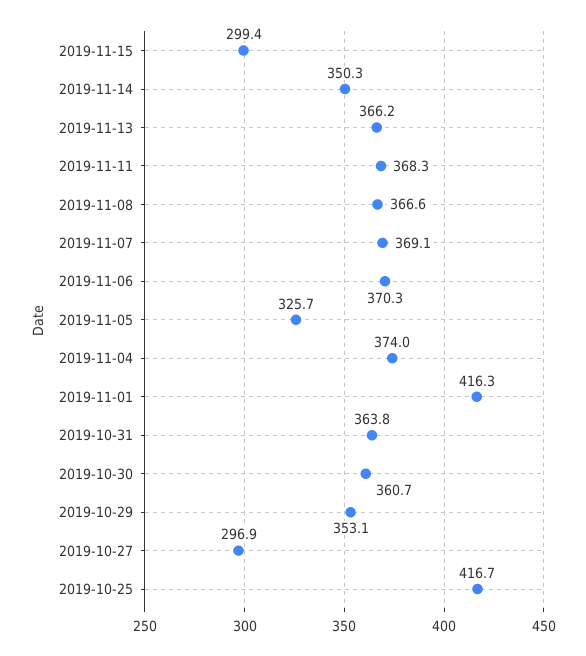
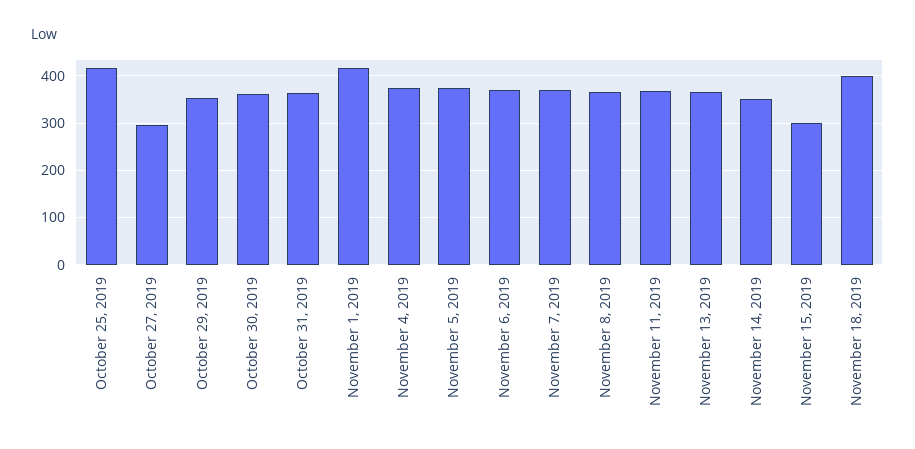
2019-11-05: 325.7 -> 380
November 18, 2019: none -> 400

